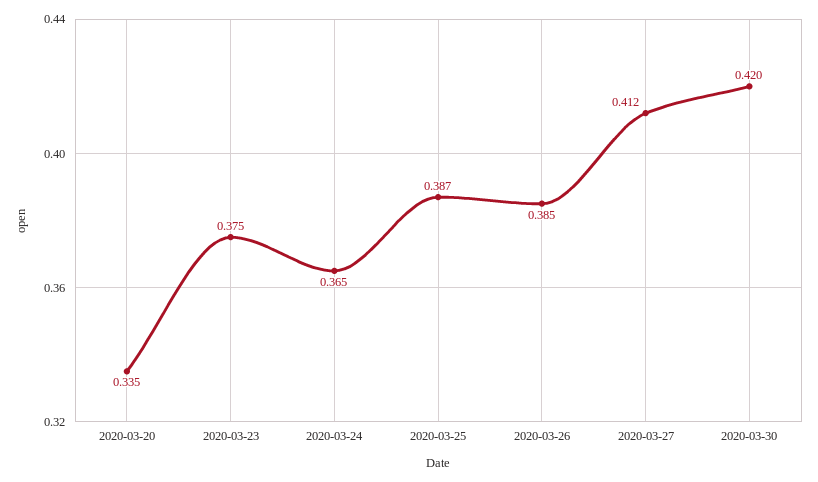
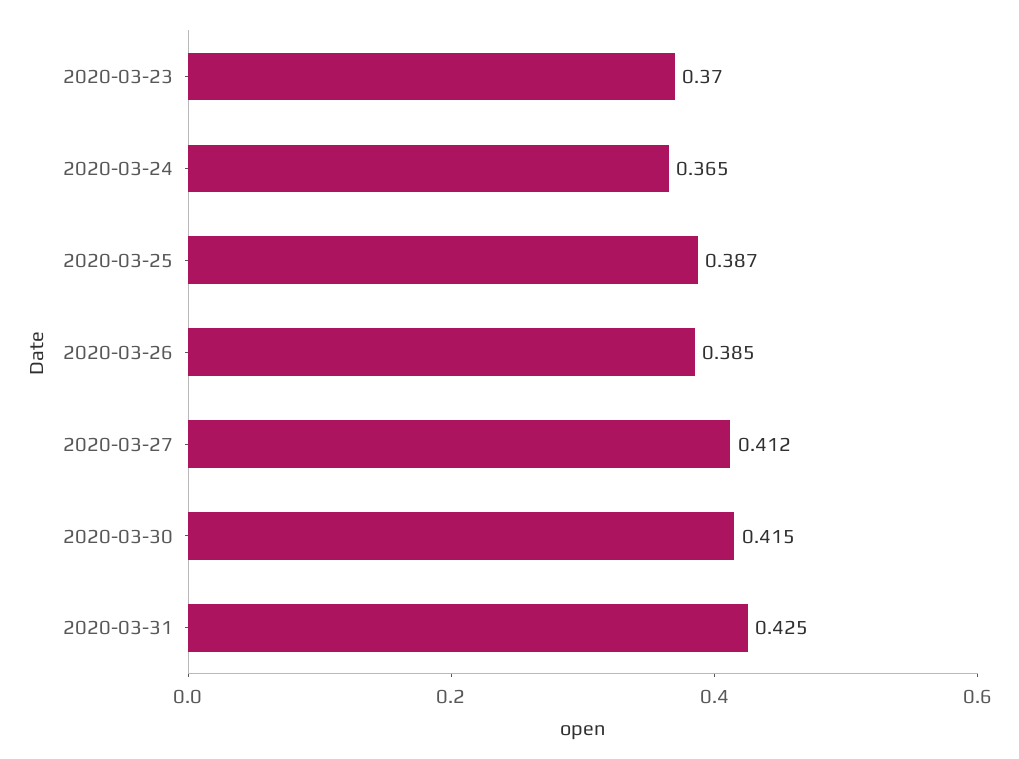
2020-03-20: 0.335 -> none
2020-03-23: 0.375 -> 0.37
2020-03-30: 0.42 -> 0.415
2020-03-31: none -> 0.425

